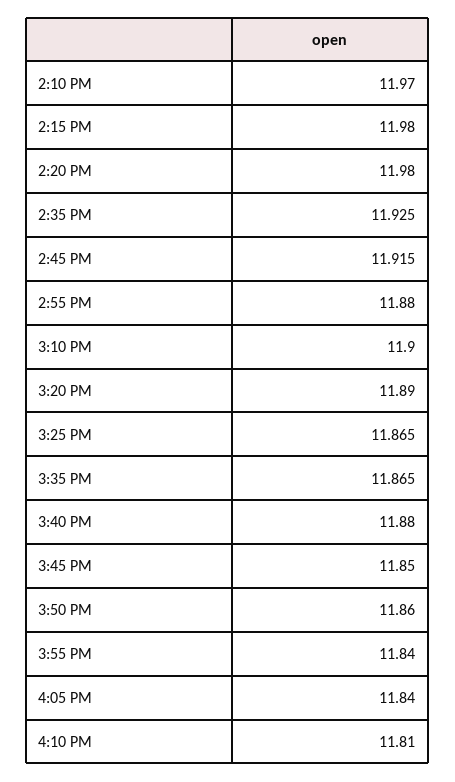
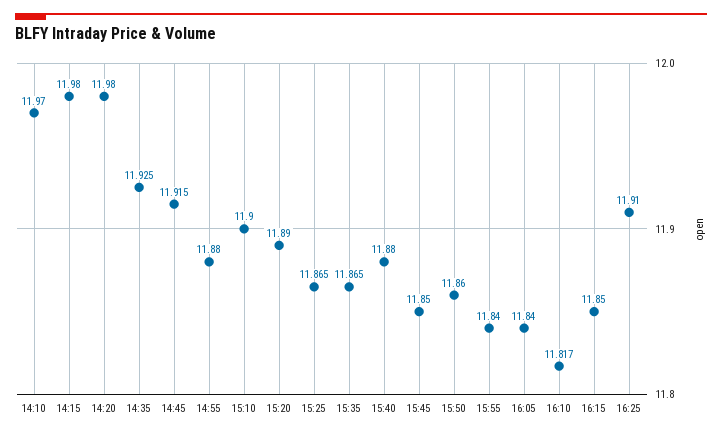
4:10 PM: 11.81 -> 11.817
16:15: none -> 11.85
16:25: none -> 11.91

